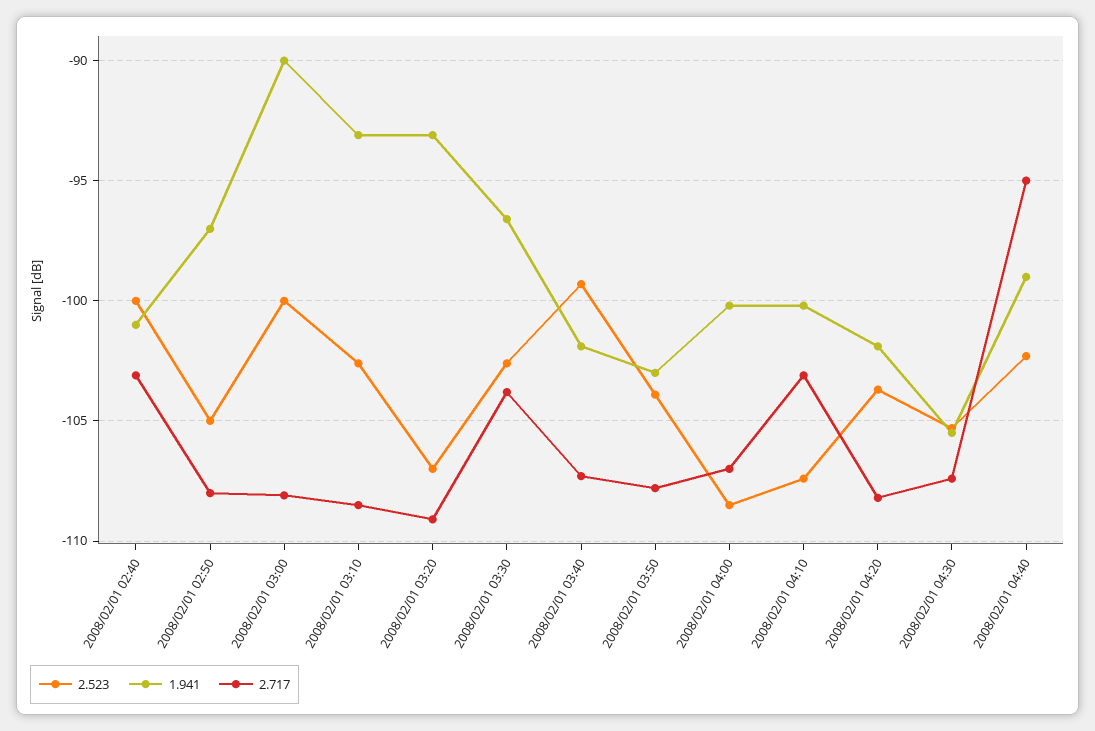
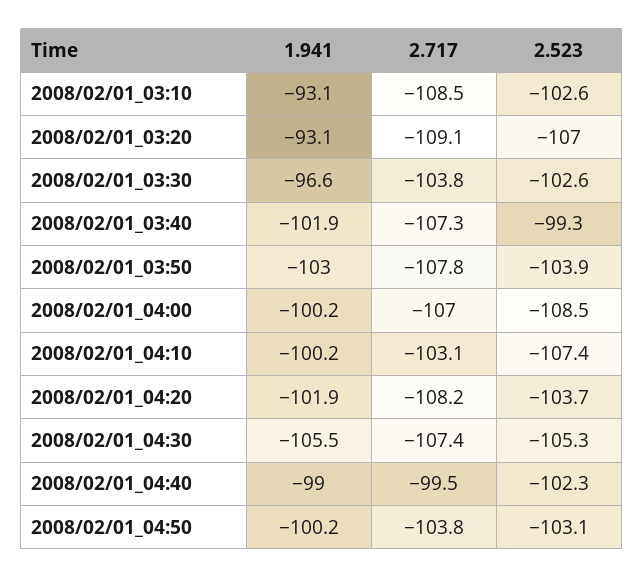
2.523, 2008/02/01 02:40: -100 -> none
1.941, 2008/02/01 02:40: -101 -> none
2.717, 2008/02/01 02:40: -103 -> none
2.523, 2008/02/01 02:50: -105 -> none
1.941, 2008/02/01 02:50: -97 -> none
2.717, 2008/02/01 02:50: -108 -> none
2.523, 2008/02/01 03:00: -100 -> none
1.941, 2008/02/01 03:00: -90 -> none
2.717, 2008/02/01 03:00: -108 -> none
2.717, 2008/02/01 04:40: -95 -> -99.5
1.941, 2008/02/01_04:50: none -> -100.2
2.717, 2008/02/01_04:50: none -> -103.8
2.523, 2008/02/01_04:50: none -> -103.1

